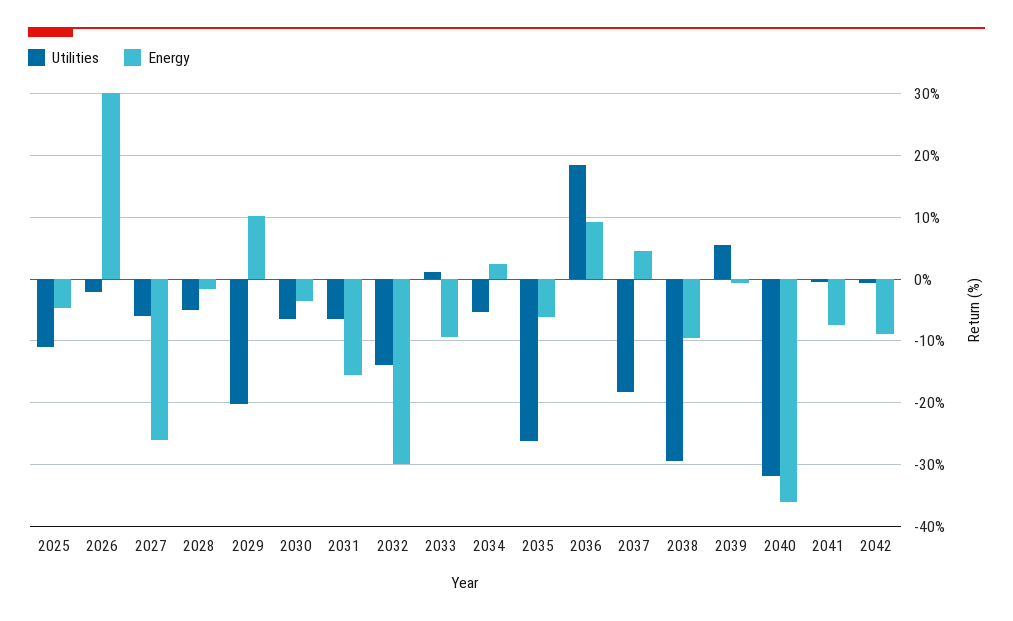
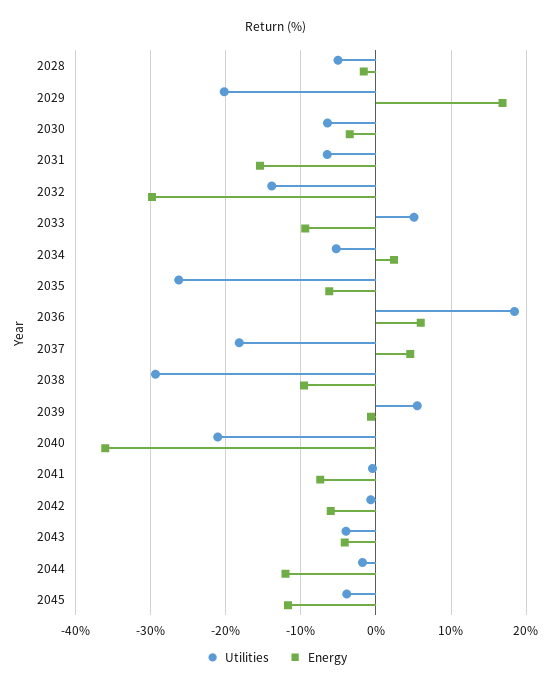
Utilities, 2025: -11 -> none
Energy, 2025: -5 -> none
Utilities, 2026: -2 -> none
Energy, 2026: 30 -> none
Utilities, 2027: -6 -> none
Energy, 2027: -26 -> none
Energy, 2029: 10 -> 17
Utilities, 2033: 1 -> 5
Energy, 2036: 9 -> 6
Utilities, 2040: -32 -> -21
Energy, 2042: -9 -> -6
Utilities, 2043: none -> -4
Energy, 2043: none -> -4
Utilities, 2044: none -> -2
Energy, 2044: none -> -12
Utilities, 2045: none -> -4
Energy, 2045: none -> -12

